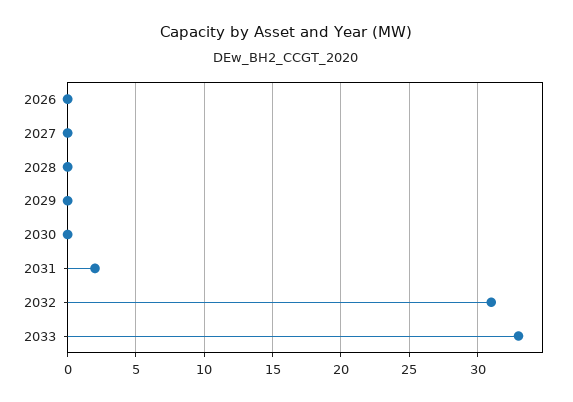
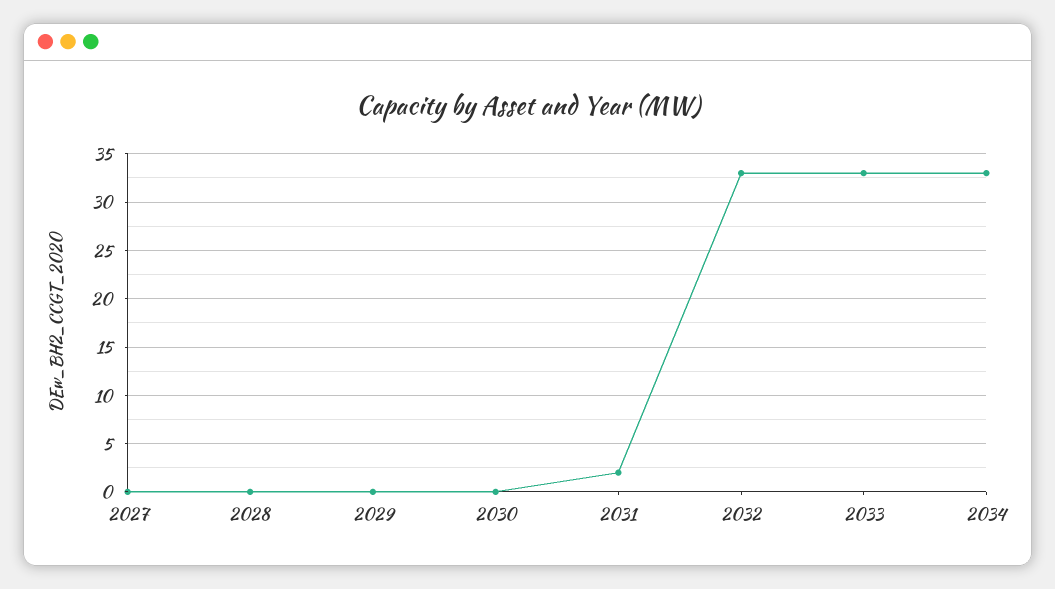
2026: 0 -> none
2032: 31 -> 33
2034: none -> 33

